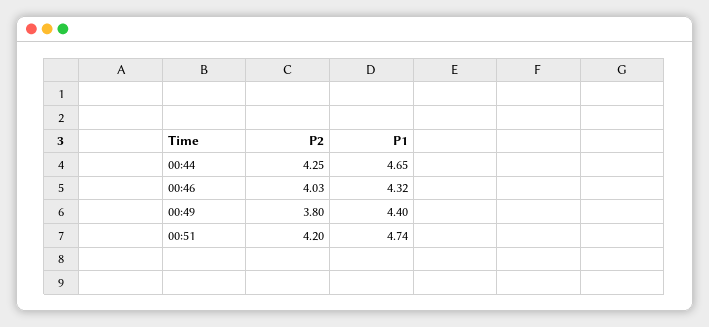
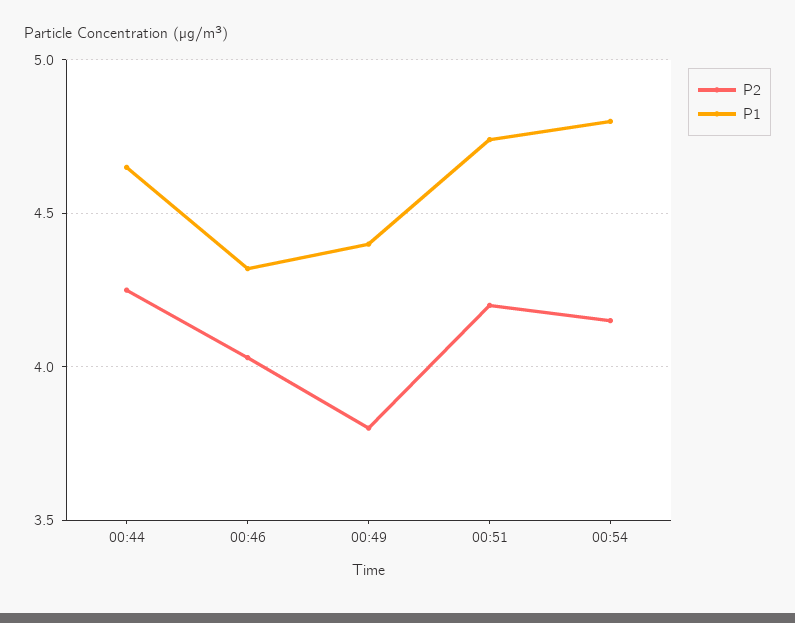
P2, 00:54: none -> 4.15
P1, 00:54: none -> 4.8

